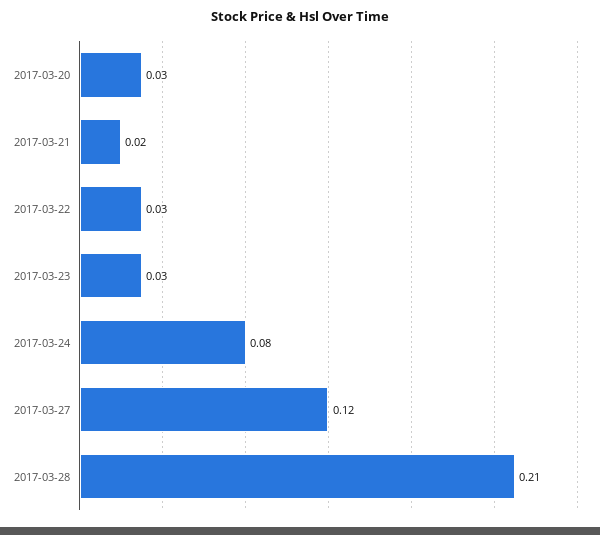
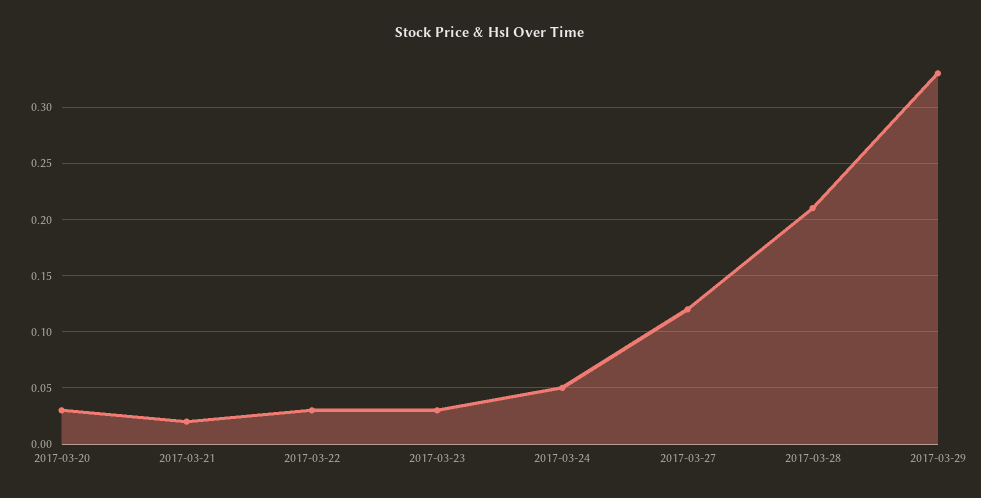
2017-03-24: 0.08 -> 0.05
2017-03-29: none -> 0.33

